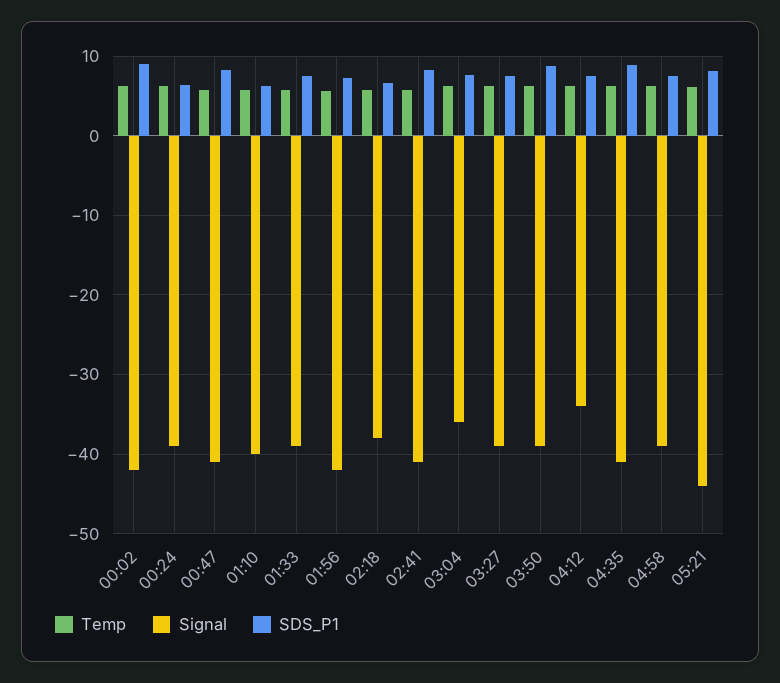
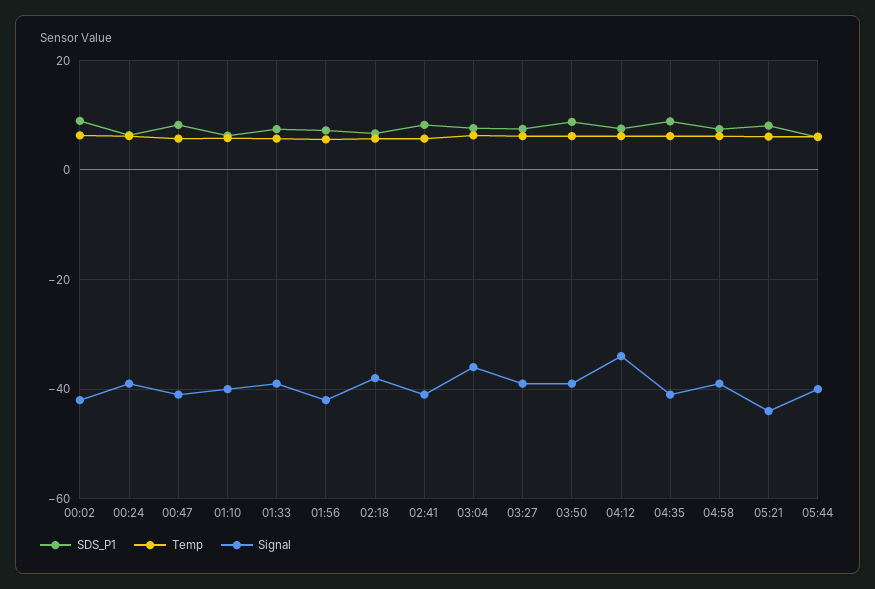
SDS_P1, 05:44: none -> 6
Temp, 05:44: none -> 6
Signal, 05:44: none -> -40

